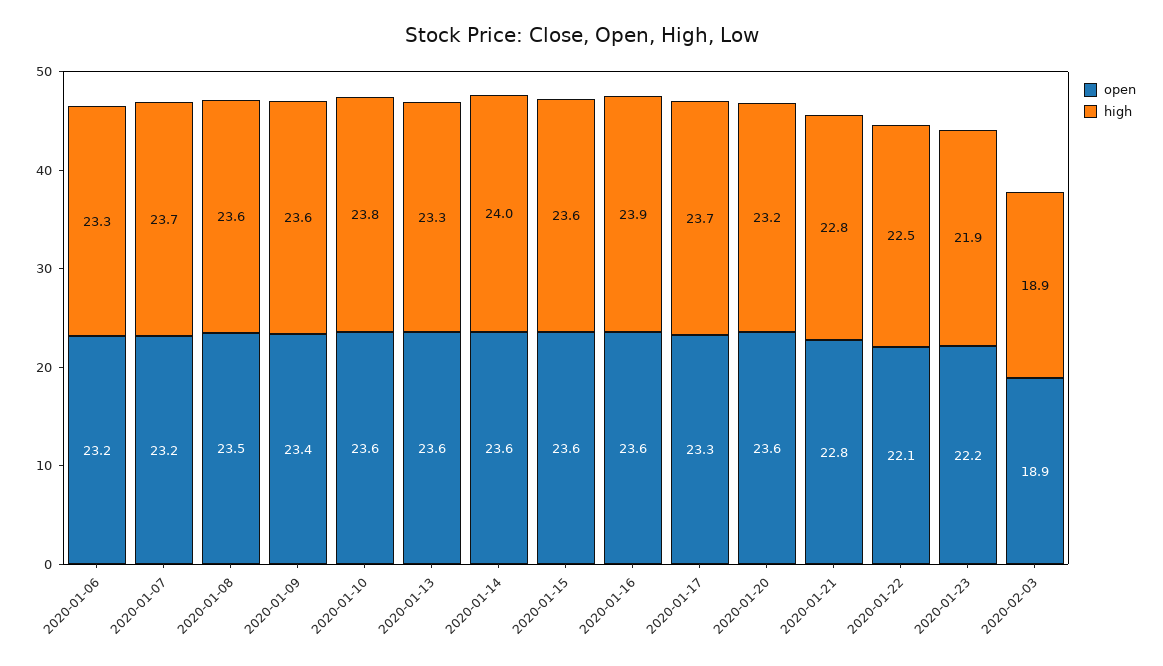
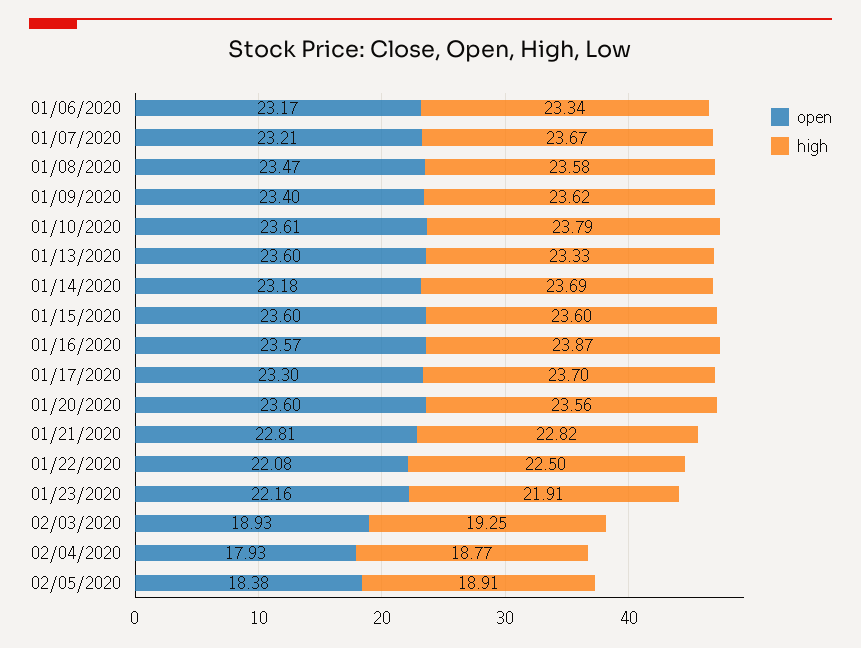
open, 2020-01-14: 23.6 -> 23.18
high, 2020-01-14: 24 -> 23.69
high, 2020-01-20: 23.2 -> 23.56
high, 2020-02-03: 18.9 -> 19.25
open, 02/04/2020: none -> 17.93
high, 02/04/2020: none -> 18.77
open, 02/05/2020: none -> 18.38
high, 02/05/2020: none -> 18.91

